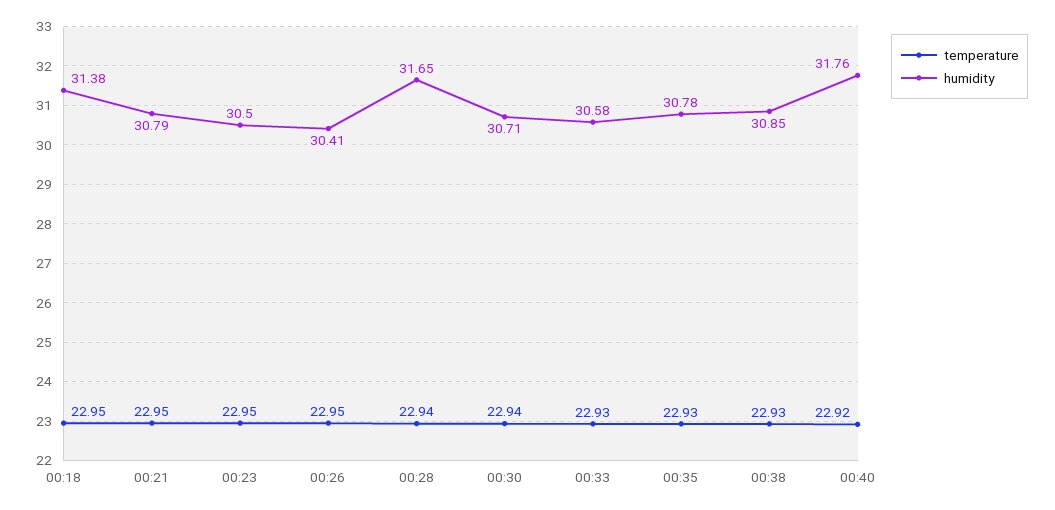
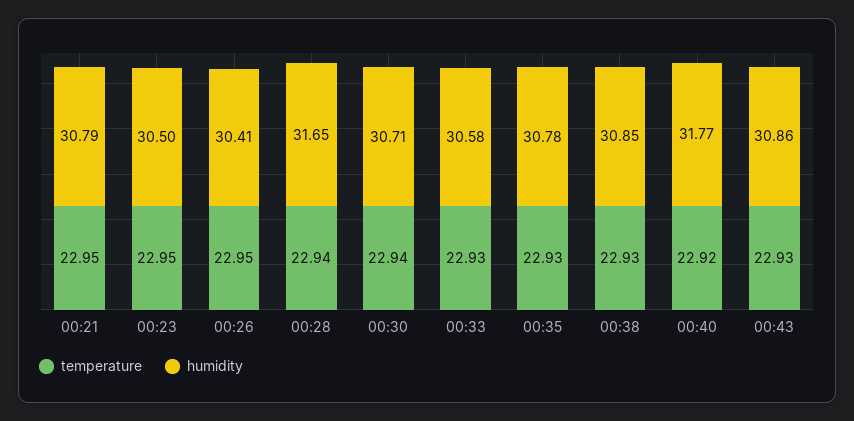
temperature, 00:18: 22.95 -> none
humidity, 00:18: 31.38 -> none
humidity, 00:40: 31.76 -> 31.77
temperature, 00:43: none -> 22.93
humidity, 00:43: none -> 30.86

